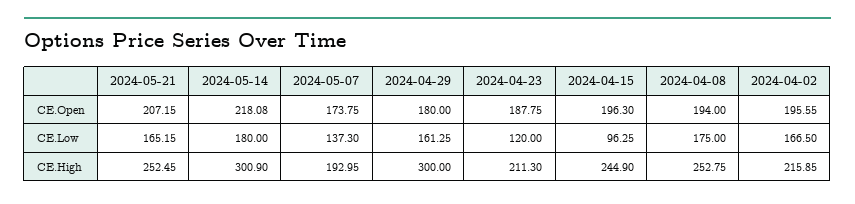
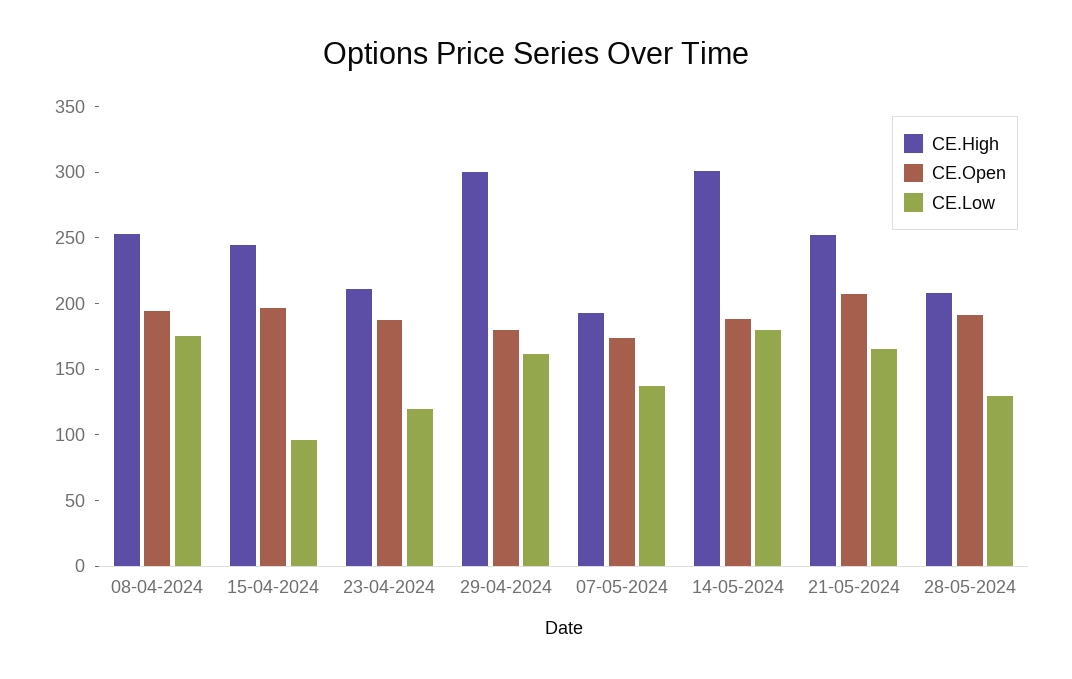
CE.Open, 2024-05-14: 218.08 -> 190
CE.Open, 2024-04-02: 195.55 -> none
CE.Low, 2024-04-02: 166.5 -> none
CE.High, 2024-04-02: 215.85 -> none
CE.High, 28-05-2024: none -> 210
CE.Open, 28-05-2024: none -> 190
CE.Low, 28-05-2024: none -> 130

